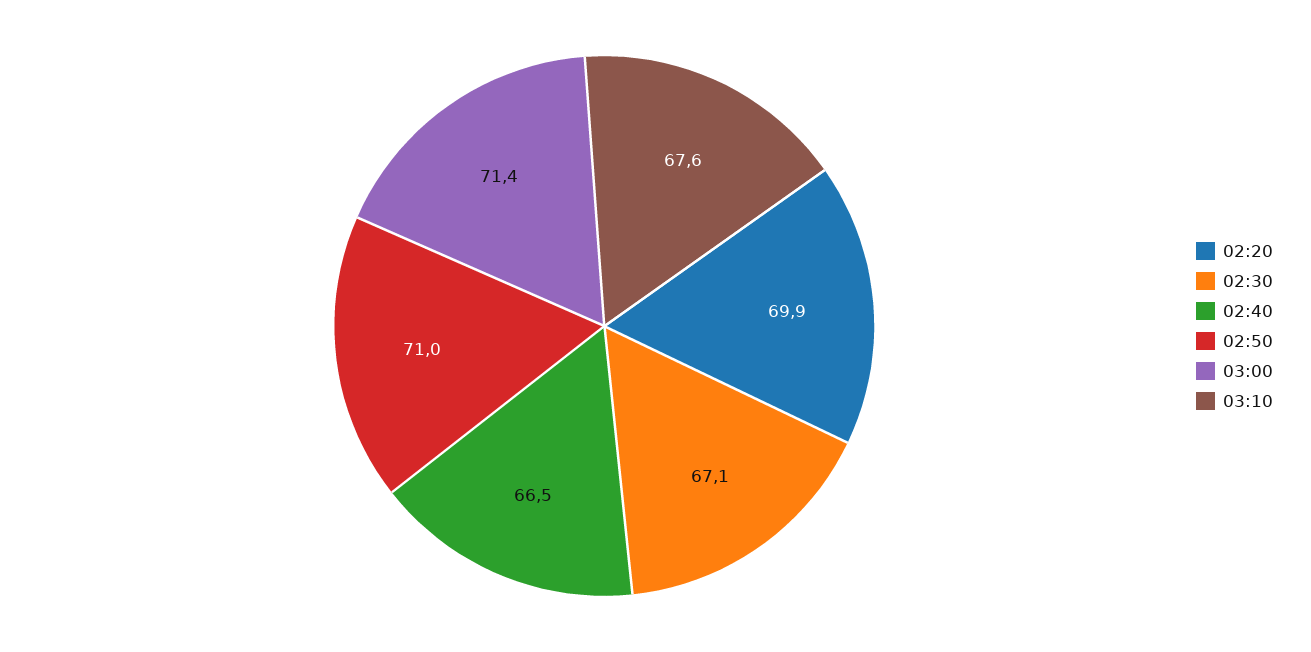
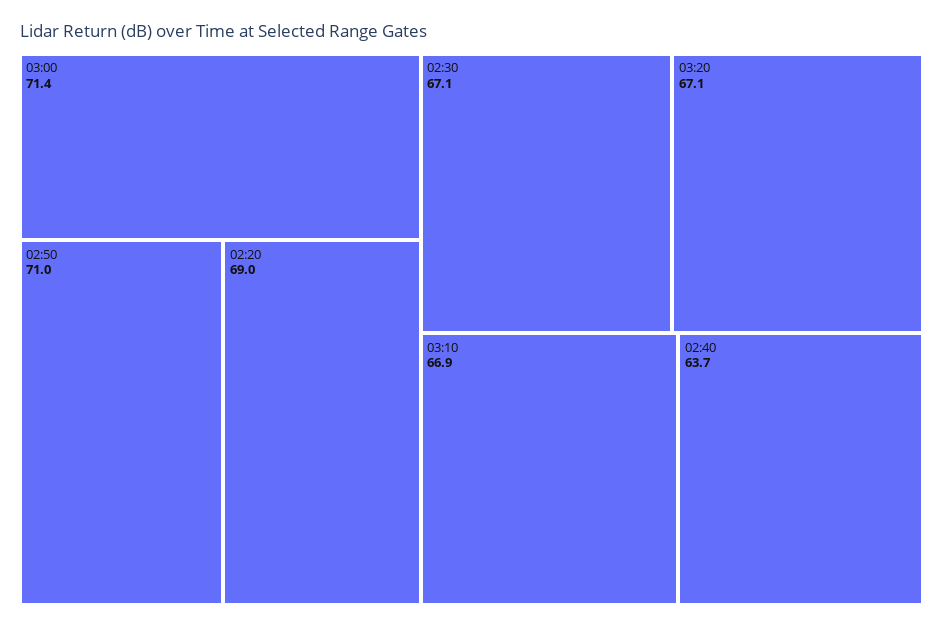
02:20: 69.9 -> 69
02:40: 66.5 -> 63.7
03:10: 67.6 -> 66.9
03:20: none -> 67.1

